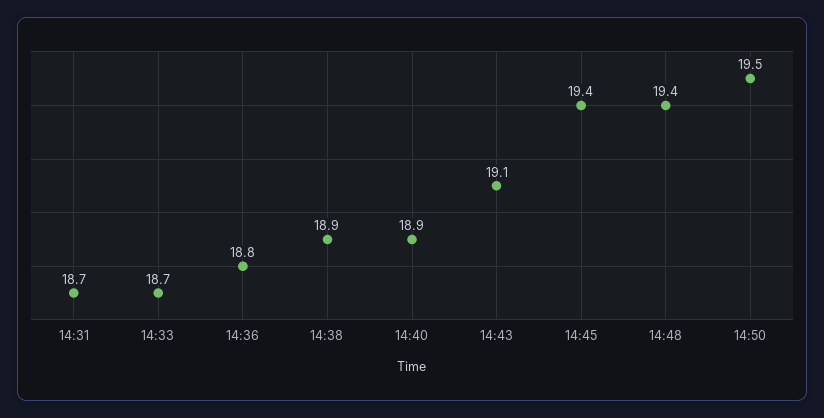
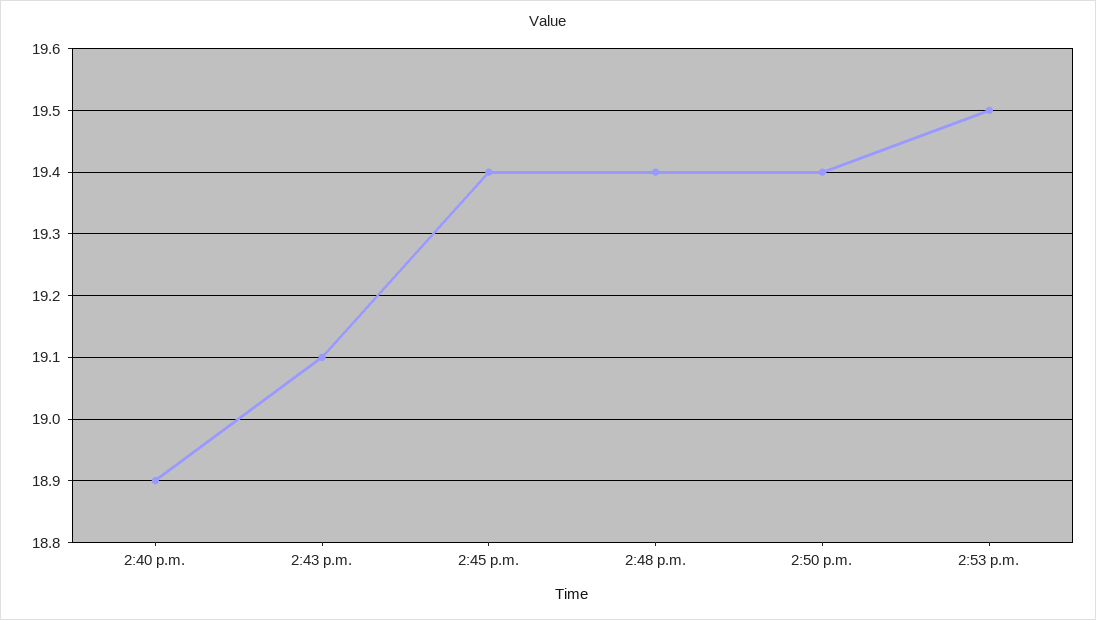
14:31: 18.7 -> none
14:33: 18.7 -> none
14:36: 18.8 -> none
14:38: 18.9 -> none
14:50: 19.5 -> 19.4
2:53 p.m.: none -> 19.5

